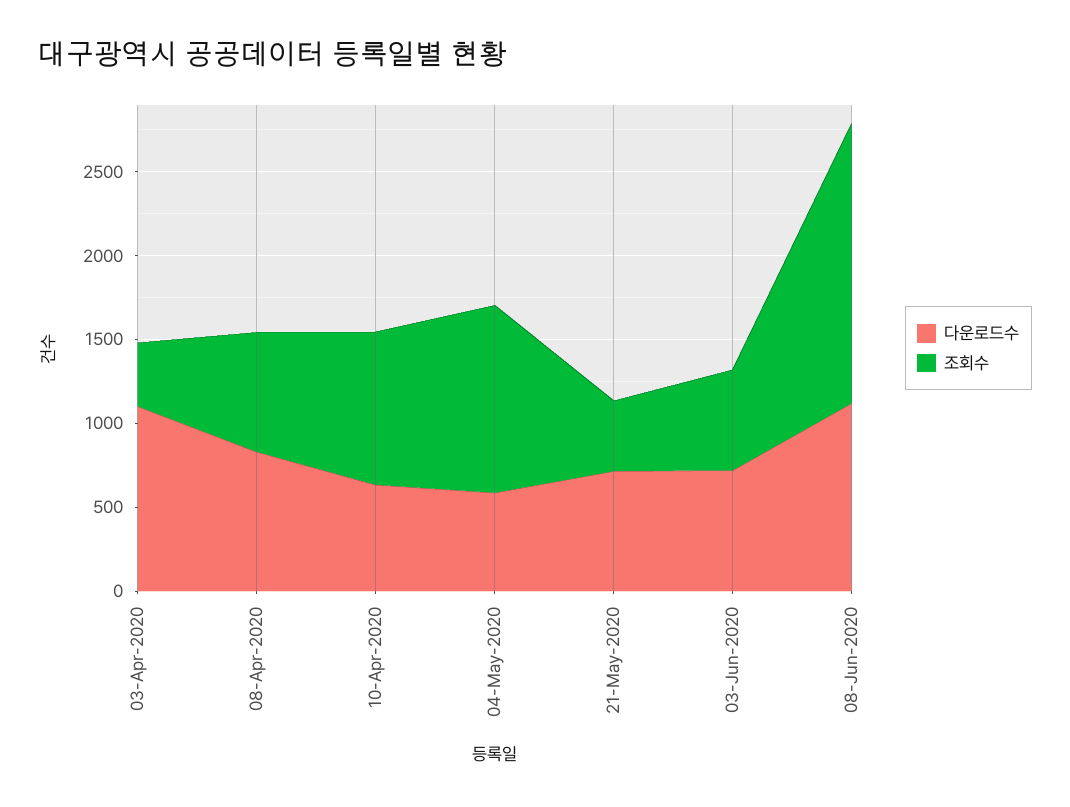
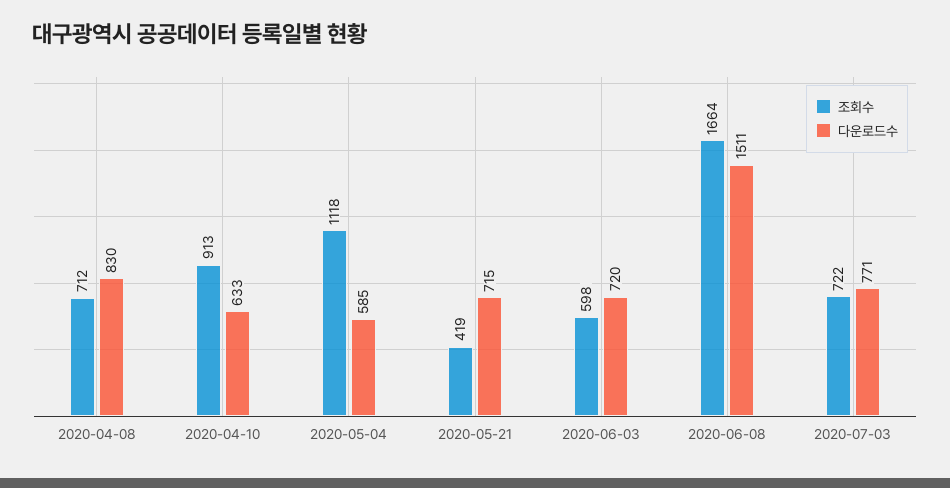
다운로드수, 03-Apr-2020: 1100 -> none
조회수, 03-Apr-2020: 400 -> none
다운로드수, 08-Jun-2020: 1100 -> 1511
조회수, 2020-07-03: none -> 722
다운로드수, 2020-07-03: none -> 771

